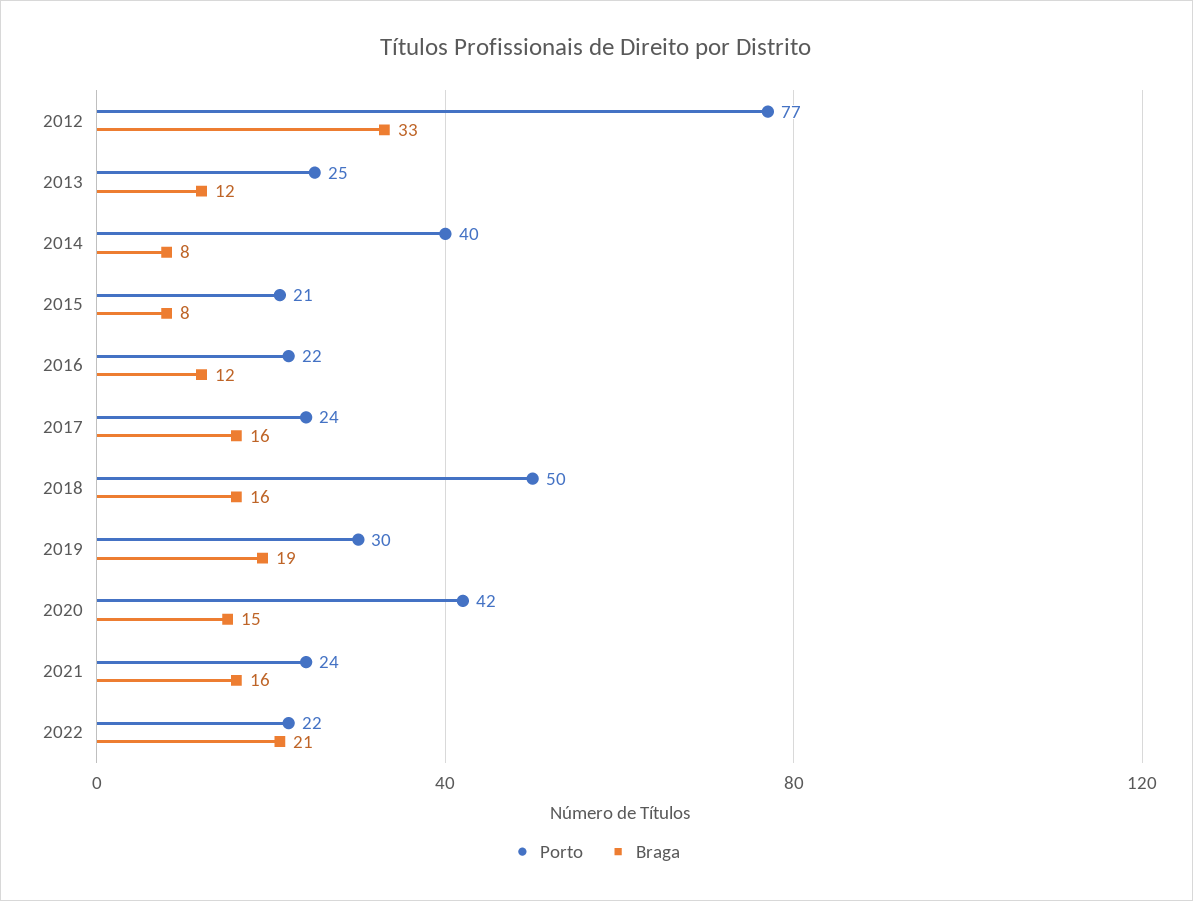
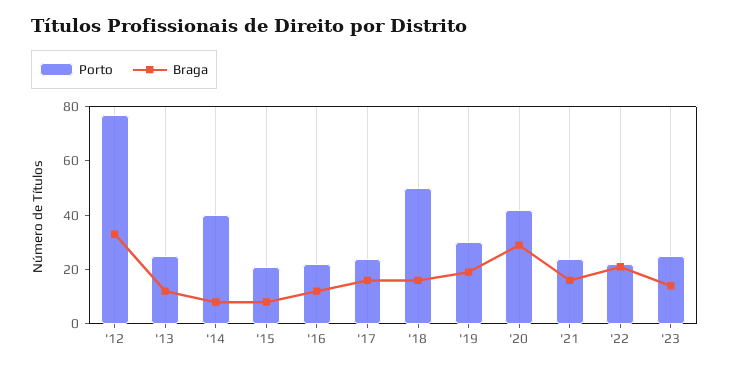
Braga, 2020: 15 -> 30
Porto, '23: none -> 25
Braga, '23: none -> 15

